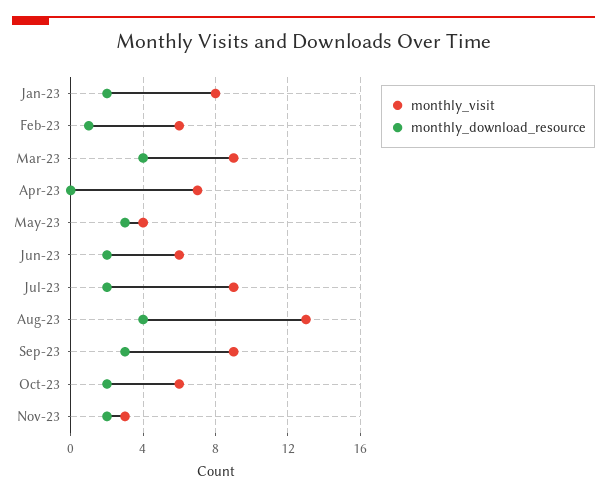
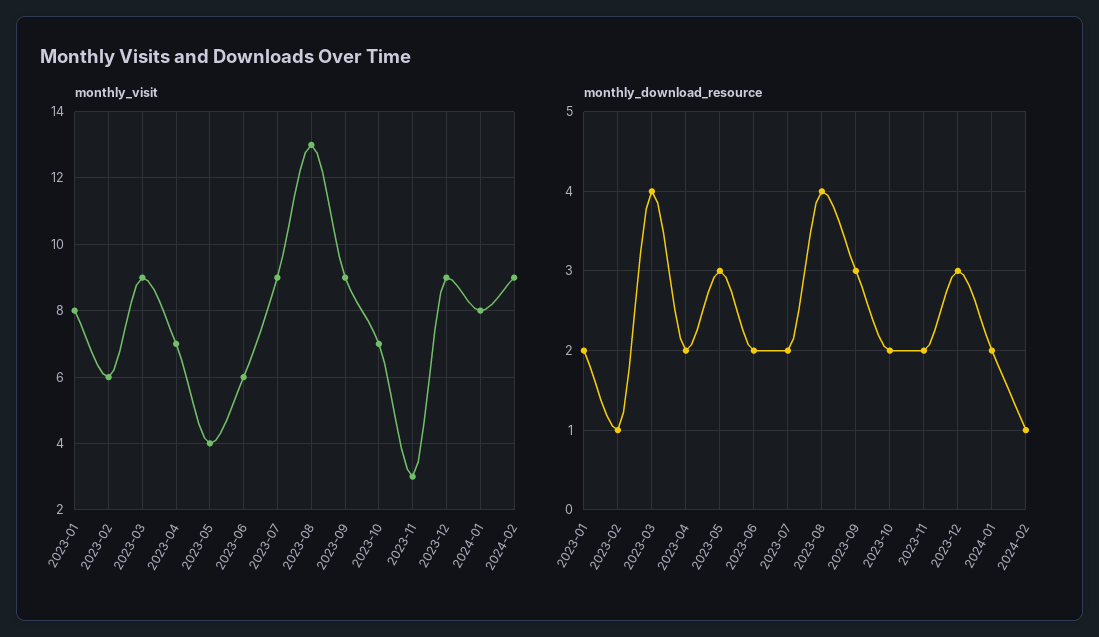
monthly_download_resource, Apr-23: 0 -> 2
monthly_visit, Oct-23: 6 -> 7
monthly_visit, 2023-12: none -> 9
monthly_visit, 2024-01: none -> 8
monthly_visit, 2024-02: none -> 9
monthly_download_resource, 2023-12: none -> 3
monthly_download_resource, 2024-01: none -> 2
monthly_download_resource, 2024-02: none -> 1

